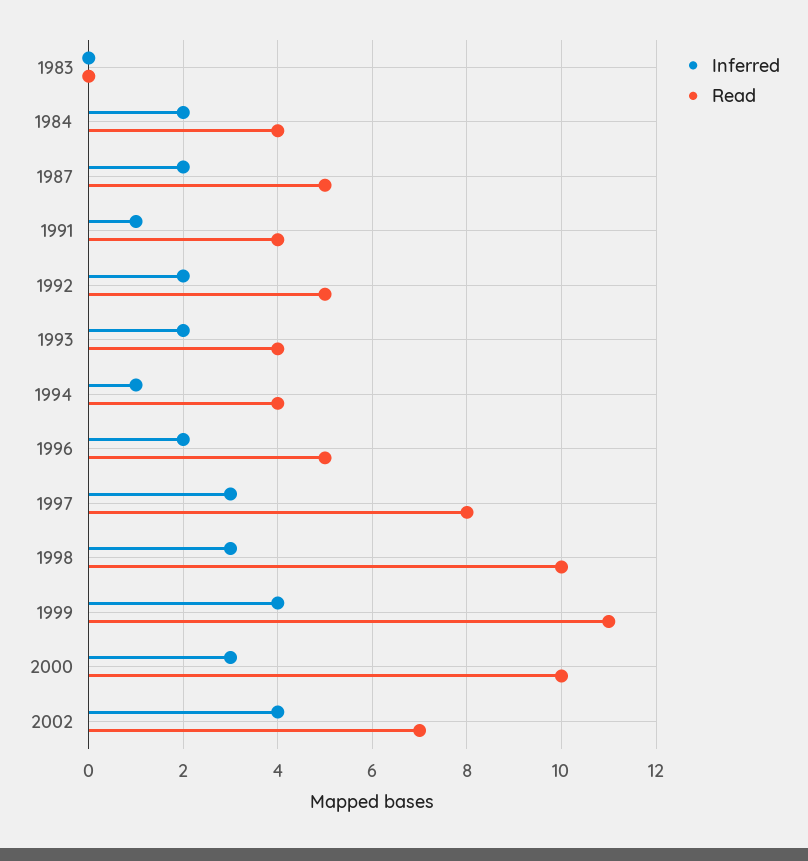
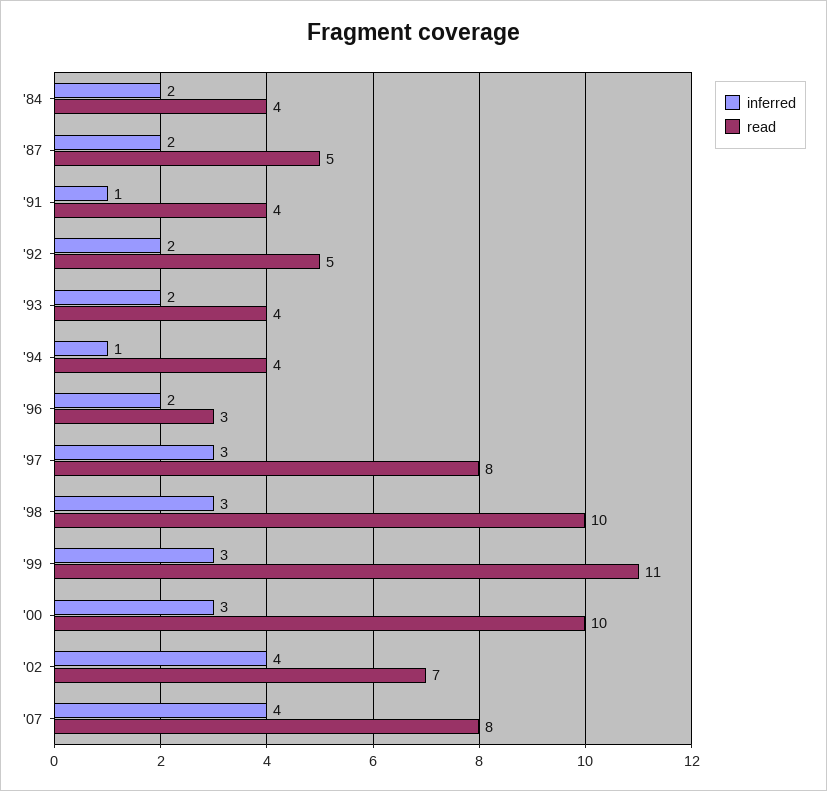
Inferred, 1983: 0 -> none
Read, 1983: 0 -> none
Read, 1996: 5 -> 3
Inferred, 1999: 4 -> 3
Inferred, '07: none -> 4
Read, '07: none -> 8

